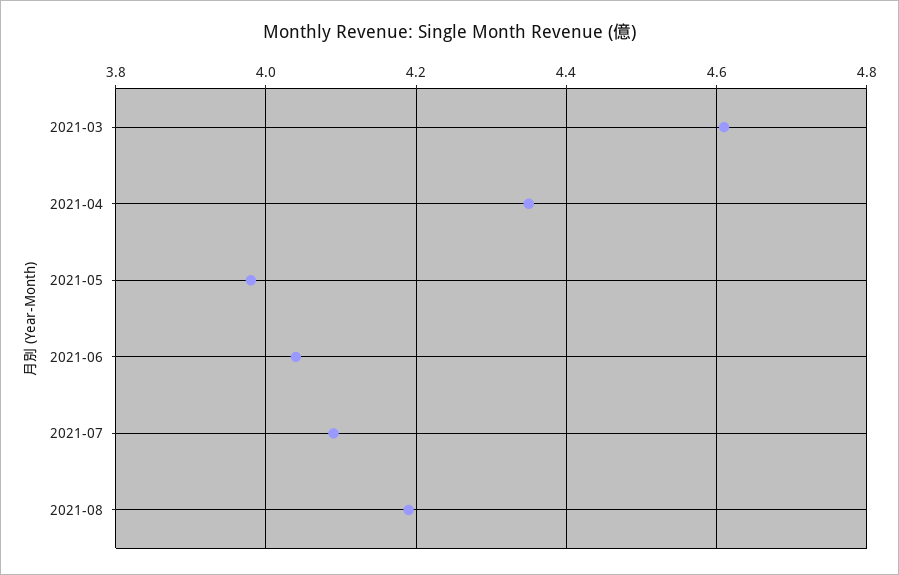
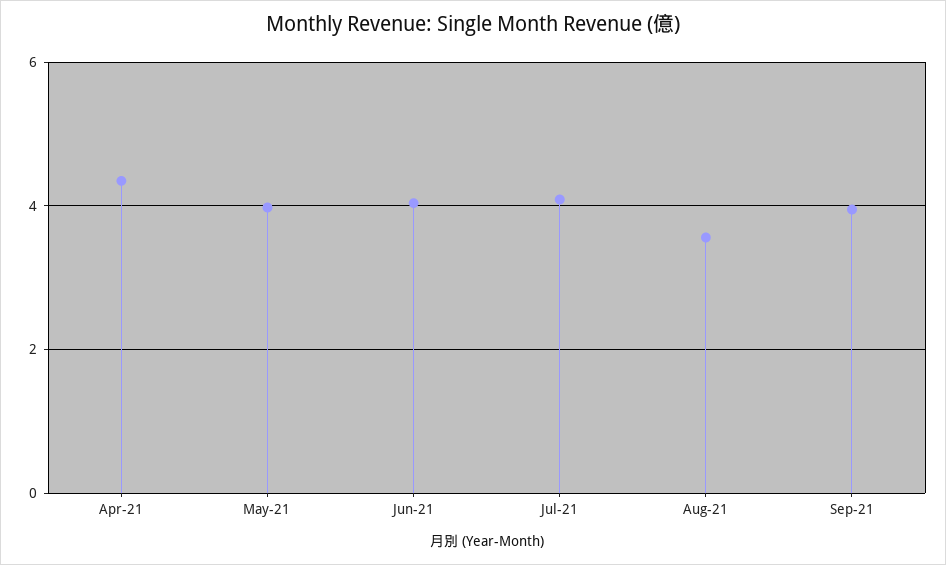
2021-03: 4.6 -> none
2021-08: 4.2 -> 3.6
Sep-21: none -> 4

